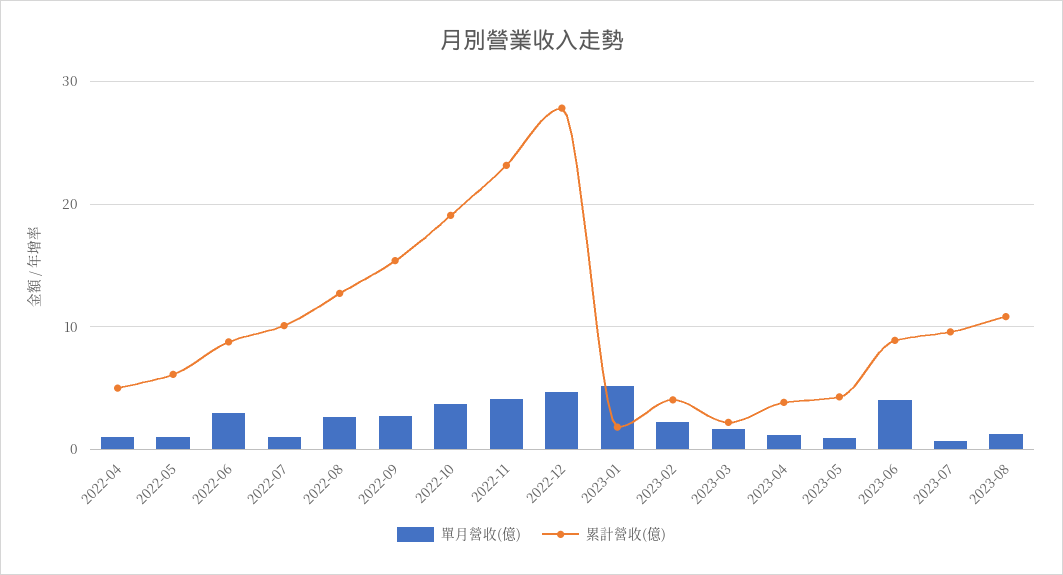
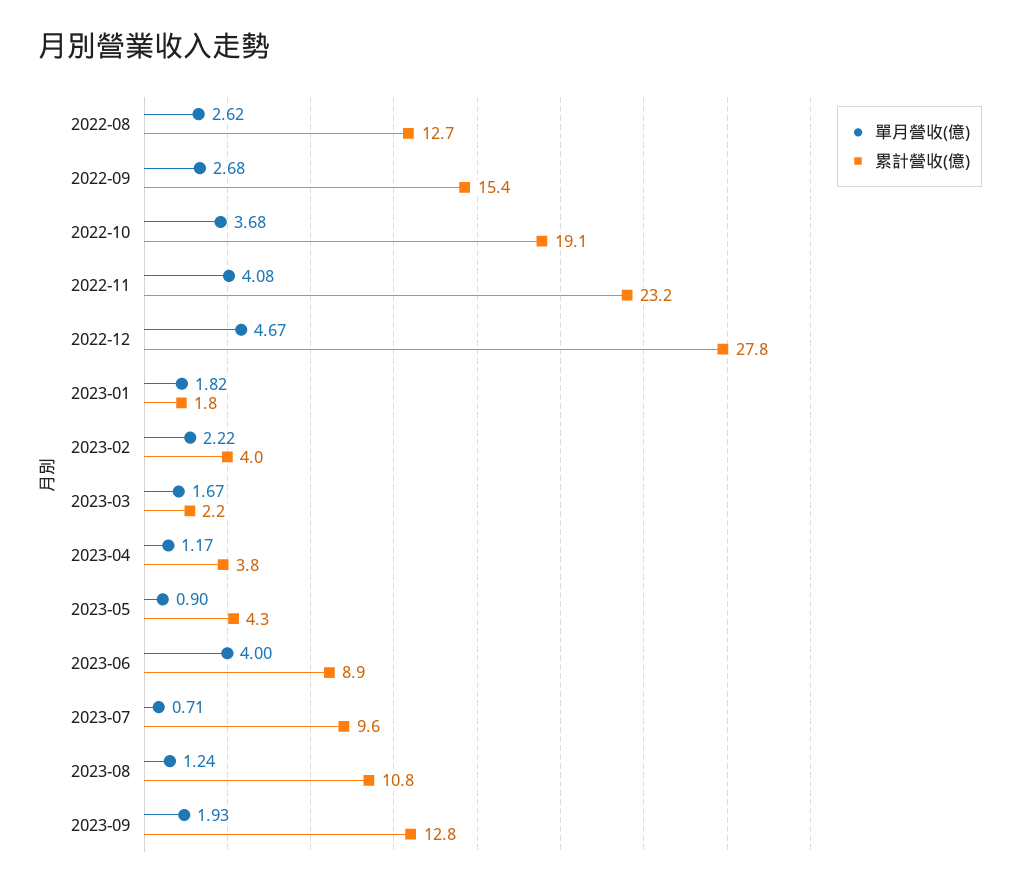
單月營收(億), 2022-04: 1 -> none
累計營收(億), 2022-04: 5 -> none
單月營收(億), 2022-05: 1 -> none
累計營收(億), 2022-05: 6 -> none
單月營收(億), 2022-06: 3 -> none
累計營收(億), 2022-06: 9 -> none
單月營收(億), 2022-07: 1 -> none
累計營收(億), 2022-07: 10 -> none
單月營收(億), 2023-01: 5 -> 1.82
單月營收(億), 2023-09: none -> 1.93
累計營收(億), 2023-09: none -> 12.8

